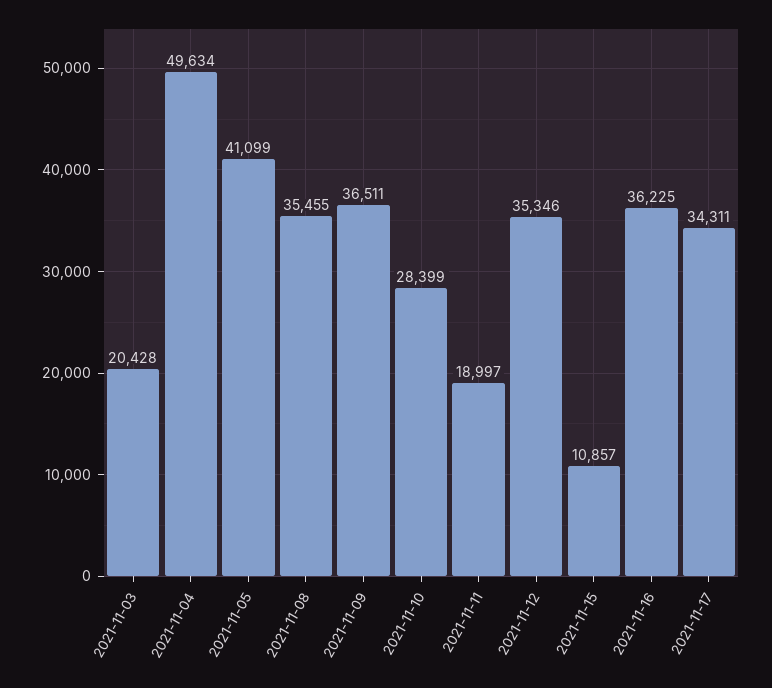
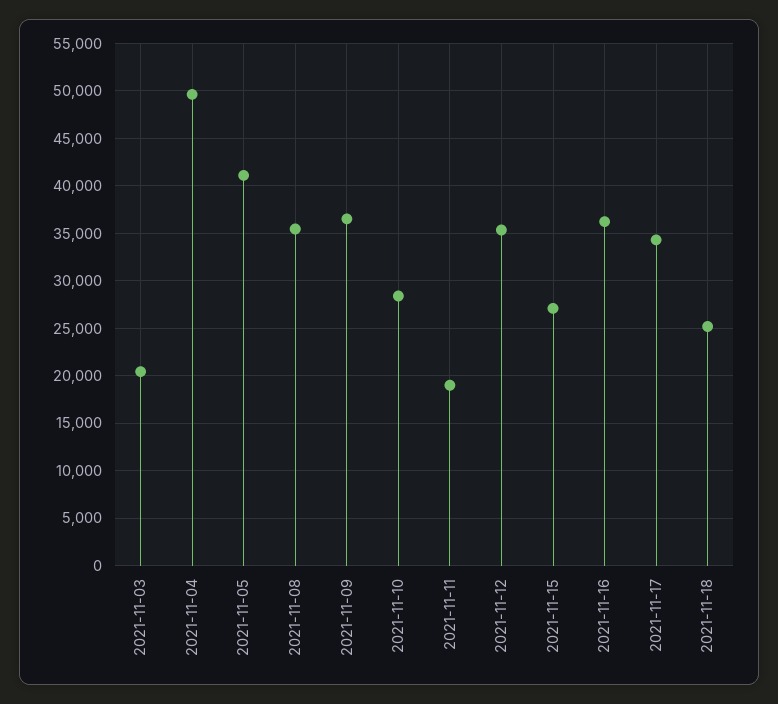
2021-11-15: 10857 -> 27000
2021-11-18: none -> 25000

